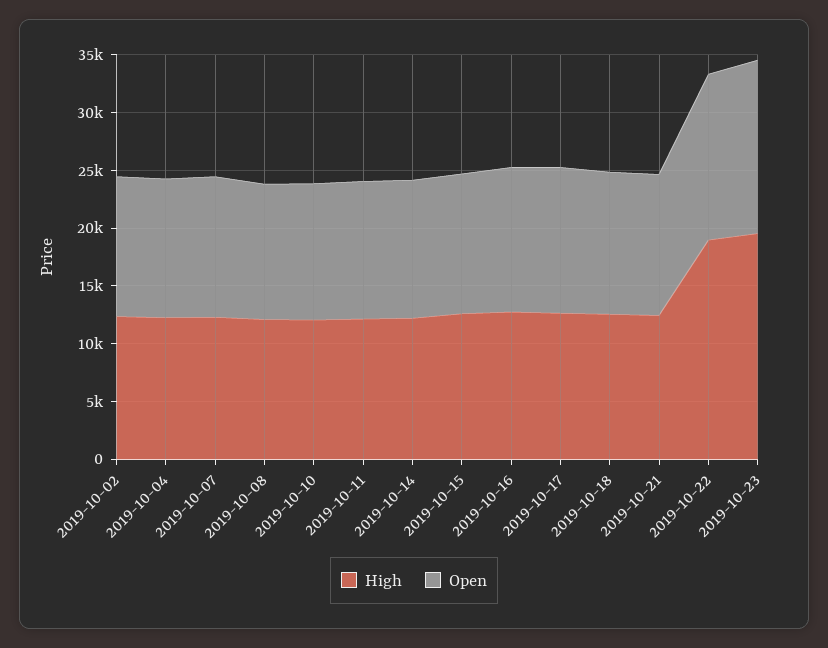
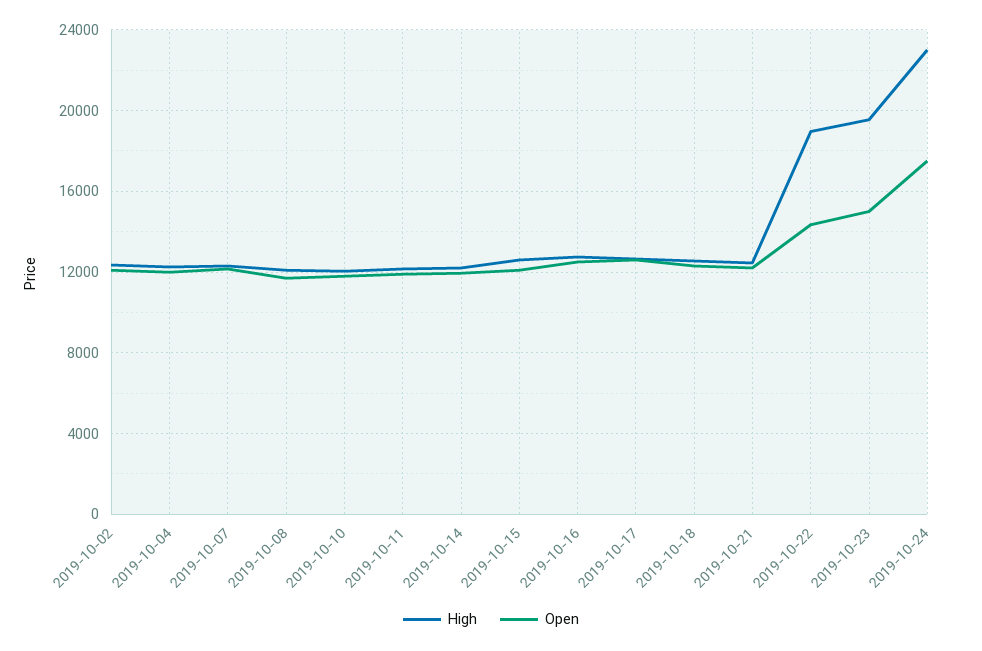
High, 2019-10-24: none -> 23000
Open, 2019-10-24: none -> 17500

